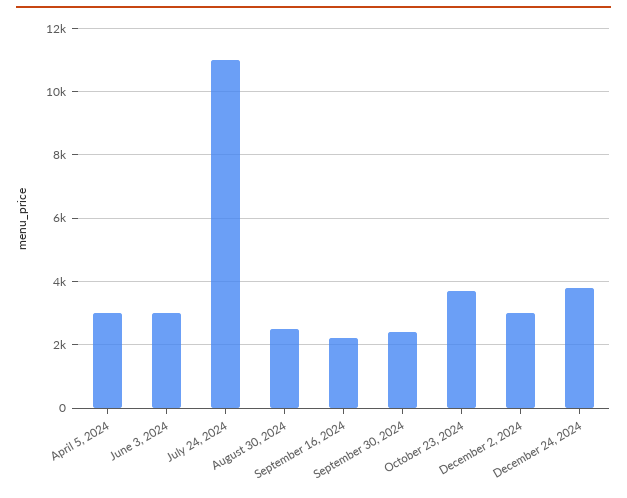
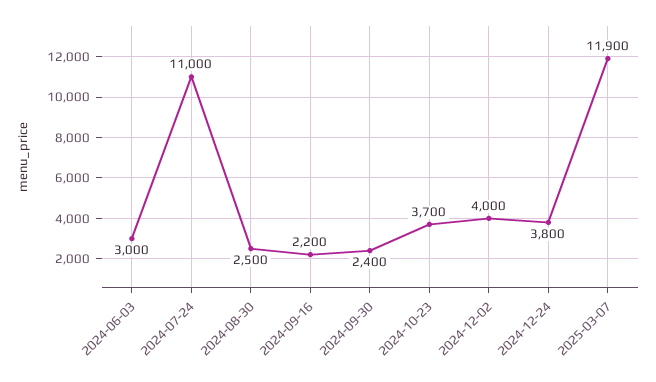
April 5, 2024: 3000 -> none
December 2, 2024: 3000 -> 4000
2025-03-07: none -> 11900

